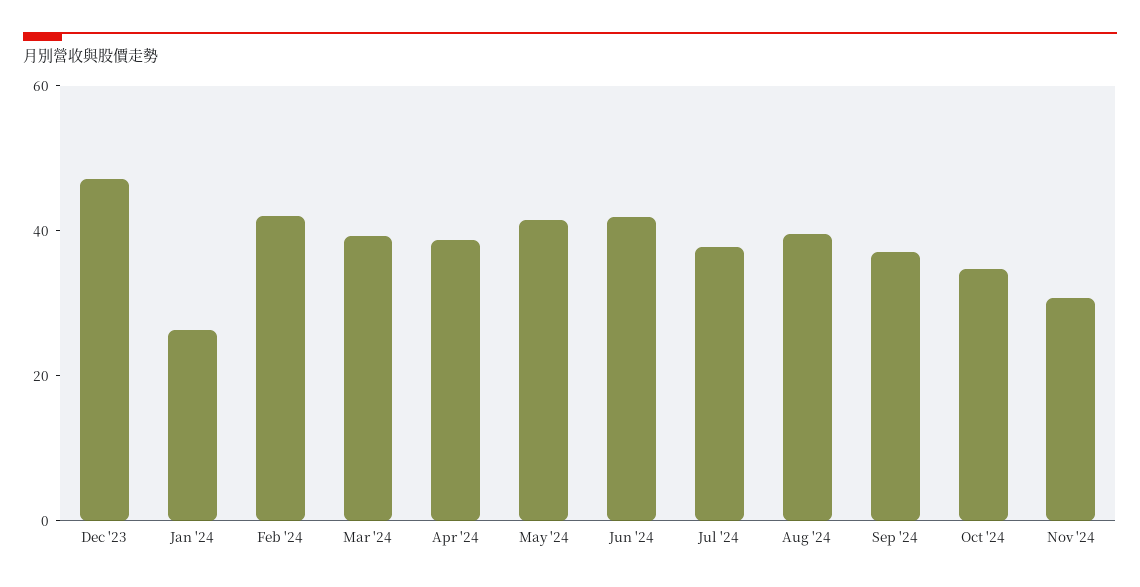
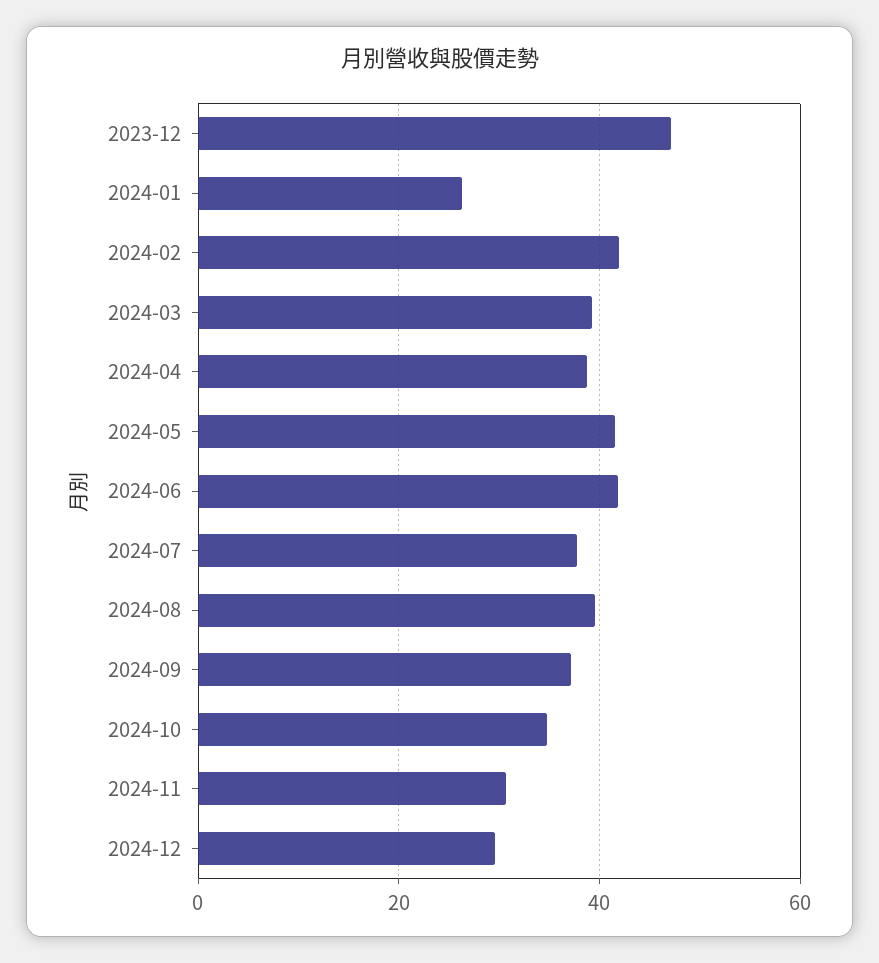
2024-12: none -> 30

